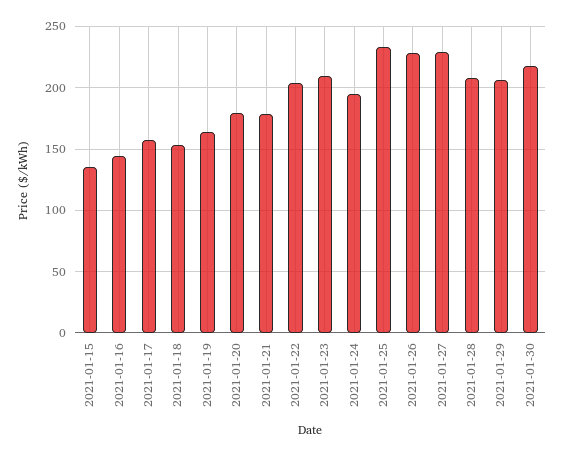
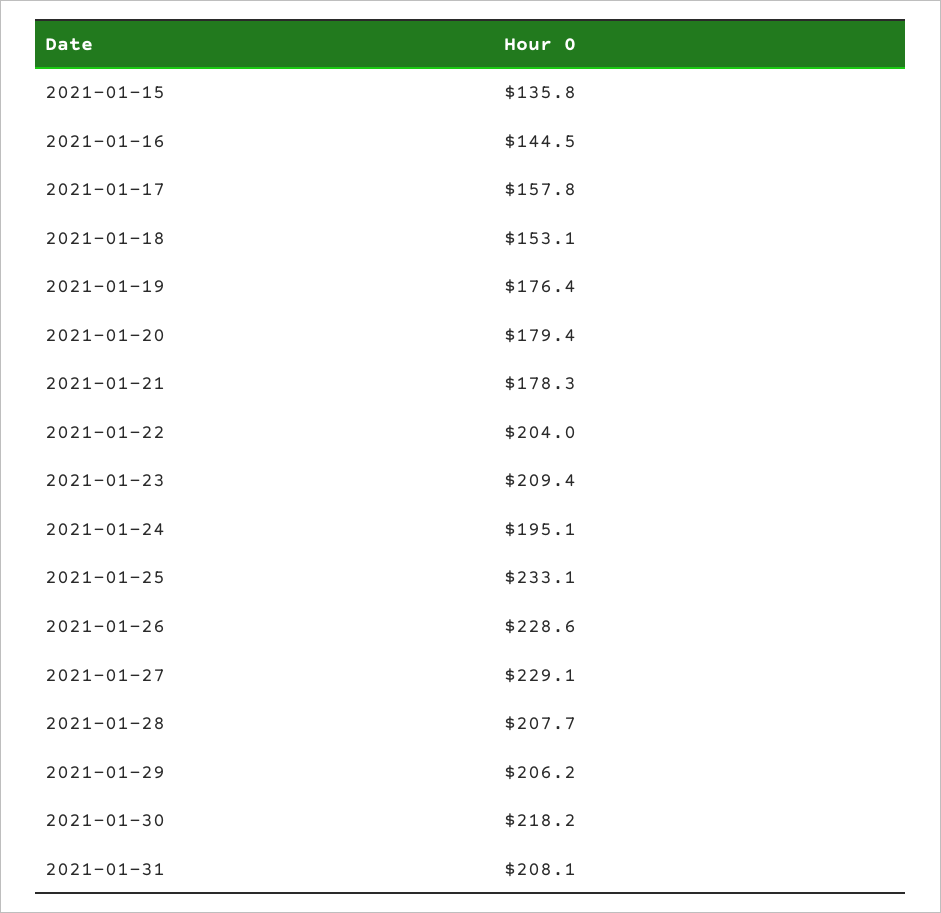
2021-01-19: 165 -> 176.4
2021-01-31: none -> 208.1

